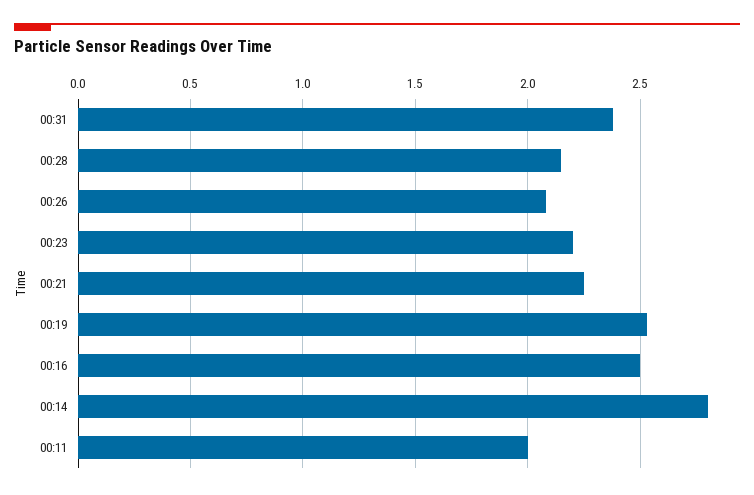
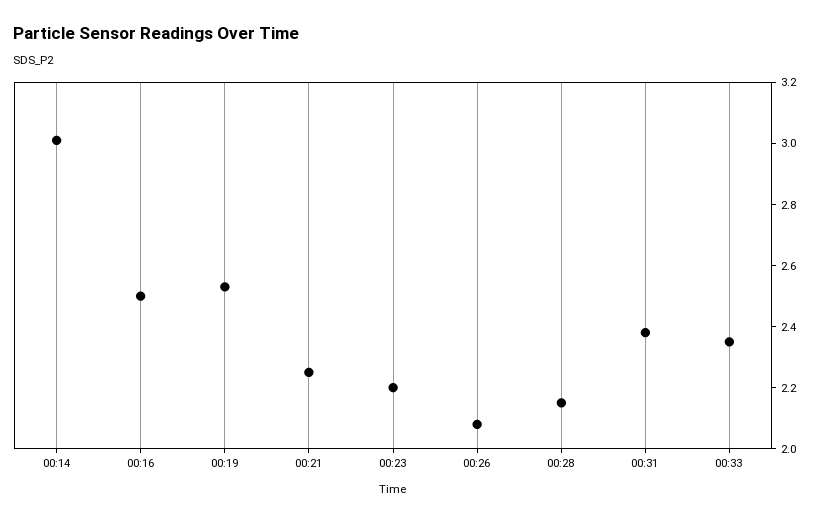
00:14: 2.8 -> 3
00:11: 2 -> none
00:33: none -> 2.35

